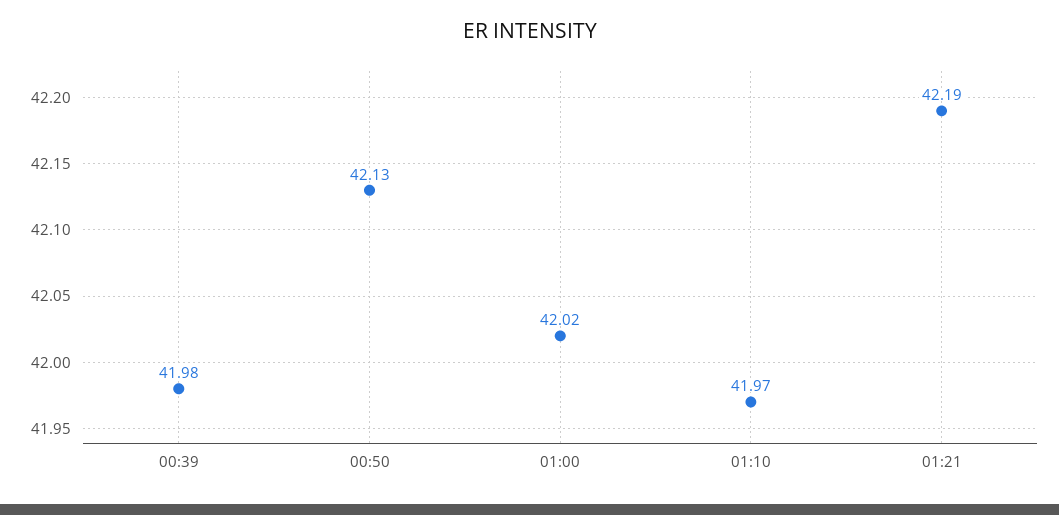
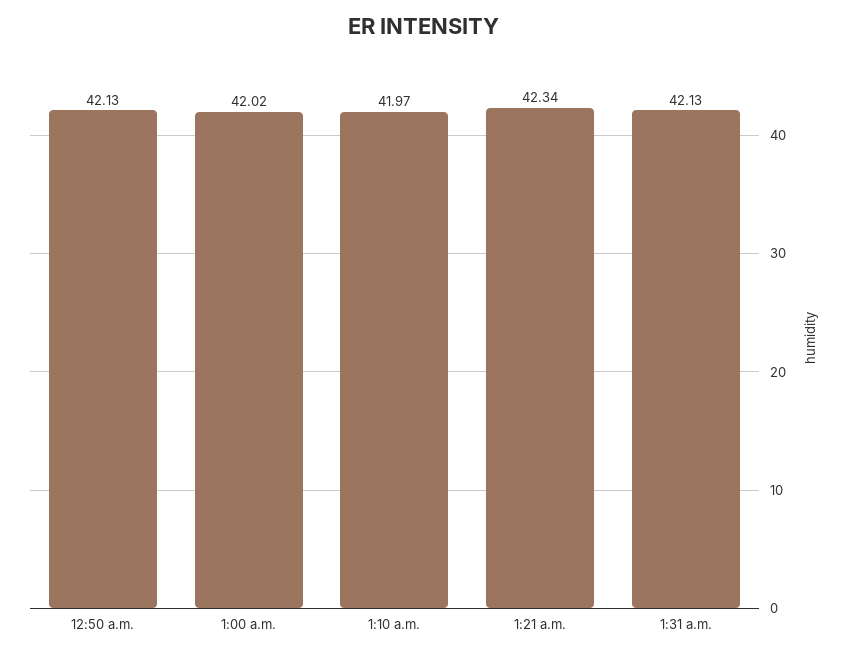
00:39: 41.98 -> none
01:21: 42.19 -> 42.34
1:31 a.m.: none -> 42.13

